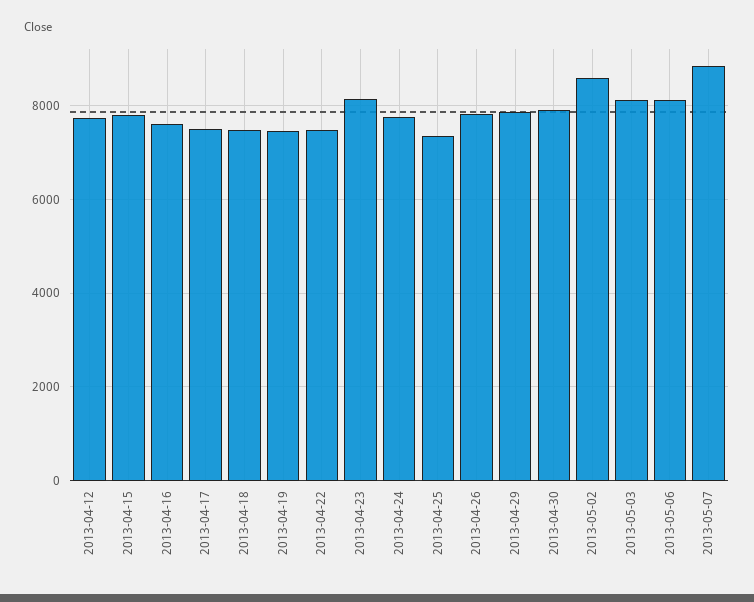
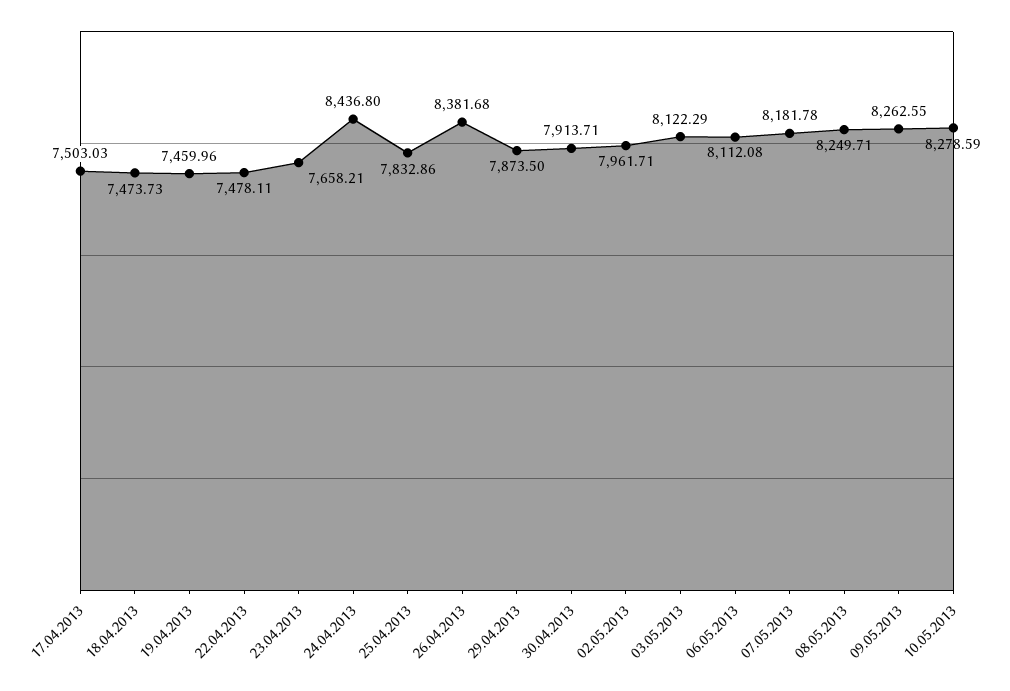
2013-04-12: 7800 -> none
2013-04-15: 7800 -> none
2013-04-16: 7600 -> none
2013-04-23: 8200 -> 7658.21
2013-04-24: 7800 -> 8436.8
2013-04-25: 7400 -> 7832.86
2013-04-26: 7800 -> 8381.68
2013-05-02: 8600 -> 7961.71
2013-05-07: 8800 -> 8181.78
08.05.2013: none -> 8249.71
09.05.2013: none -> 8262.55
10.05.2013: none -> 8278.59

